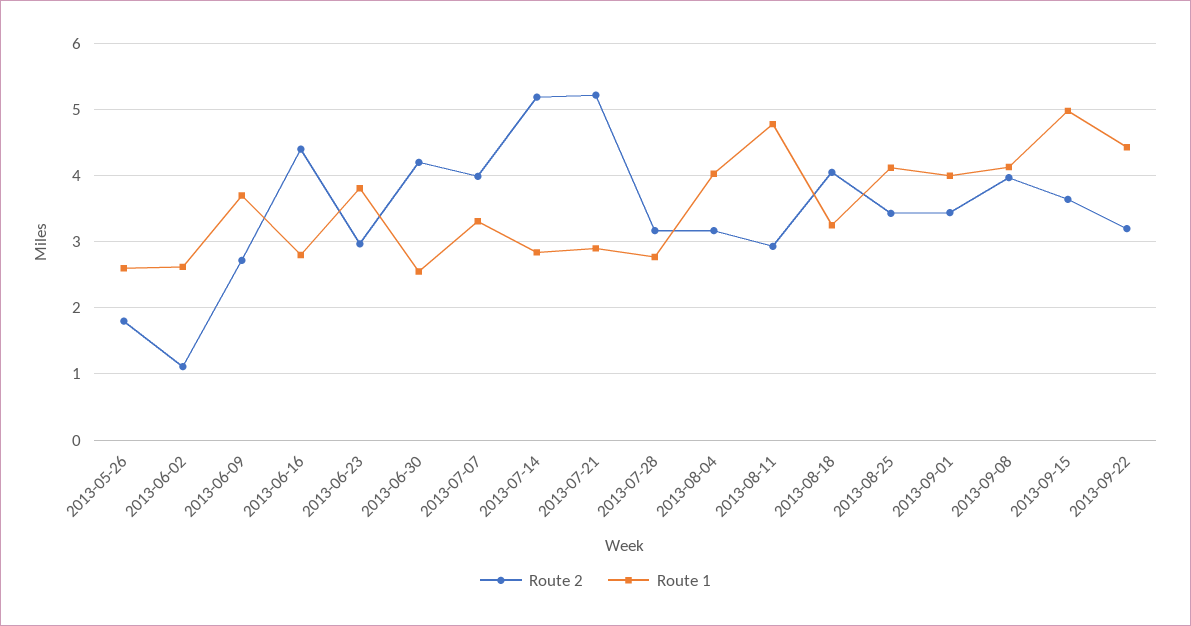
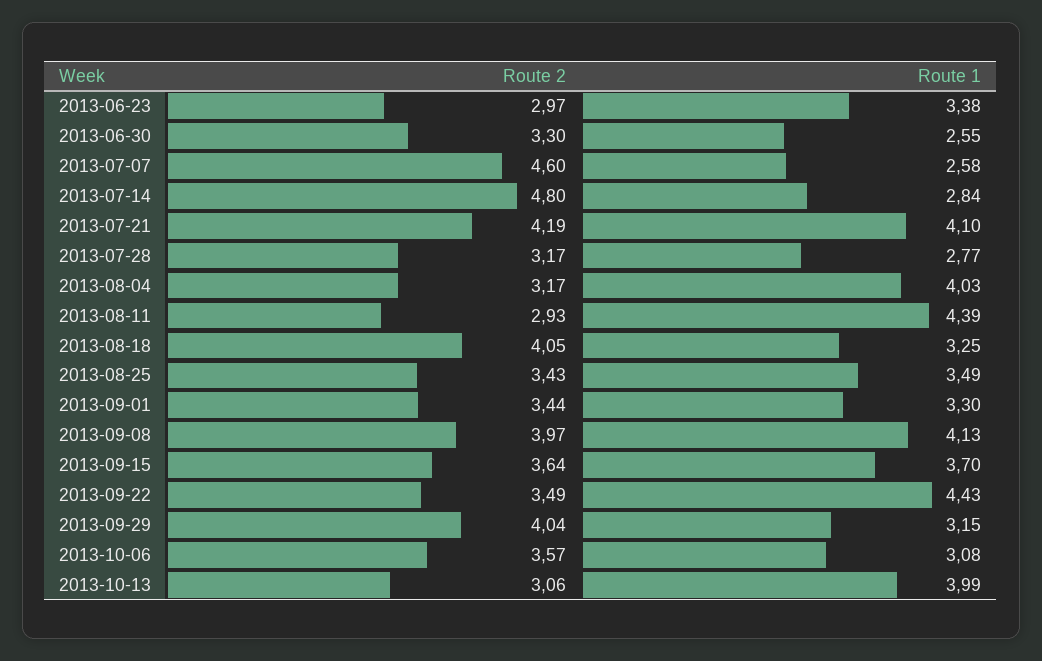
Route 2, 2013-05-26: 1.8 -> none
Route 1, 2013-05-26: 2.6 -> none
Route 2, 2013-06-02: 1.1 -> none
Route 1, 2013-06-02: 2.6 -> none
Route 2, 2013-06-09: 2.7 -> none
Route 1, 2013-06-09: 3.7 -> none
Route 2, 2013-06-16: 4.4 -> none
Route 1, 2013-06-16: 2.8 -> none
Route 1, 2013-06-23: 3.8 -> 3.38
Route 2, 2013-06-30: 4.2 -> 3.3
Route 2, 2013-07-07: 4 -> 4.6
Route 1, 2013-07-07: 3.3 -> 2.58
Route 2, 2013-07-14: 5.2 -> 4.8
Route 2, 2013-07-21: 5.2 -> 4.19
Route 1, 2013-07-21: 2.9 -> 4.1
Route 1, 2013-08-11: 4.8 -> 4.39
Route 1, 2013-08-25: 4.1 -> 3.49
Route 1, 2013-09-01: 4 -> 3.3
Route 1, 2013-09-15: 5 -> 3.7
Route 2, 2013-09-22: 3.2 -> 3.49
Route 2, 2013-09-29: none -> 4.04
Route 1, 2013-09-29: none -> 3.15
Route 2, 2013-10-06: none -> 3.57
Route 1, 2013-10-06: none -> 3.08
Route 2, 2013-10-13: none -> 3.06
Route 1, 2013-10-13: none -> 3.99

